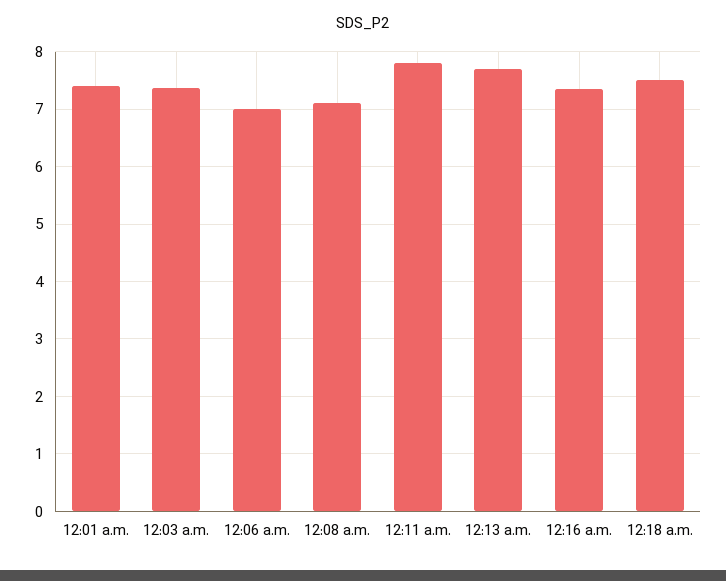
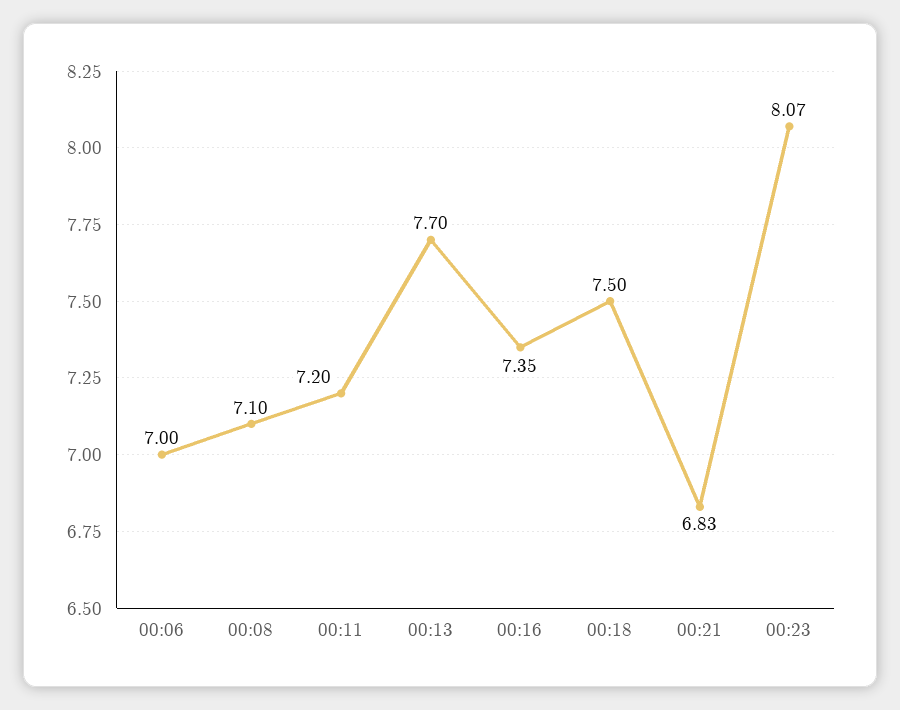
12:01 a.m.: 7.4 -> none
12:03 a.m.: 7.4 -> none
12:11 a.m.: 7.8 -> 7.2
00:21: none -> 6.83
00:23: none -> 8.07

